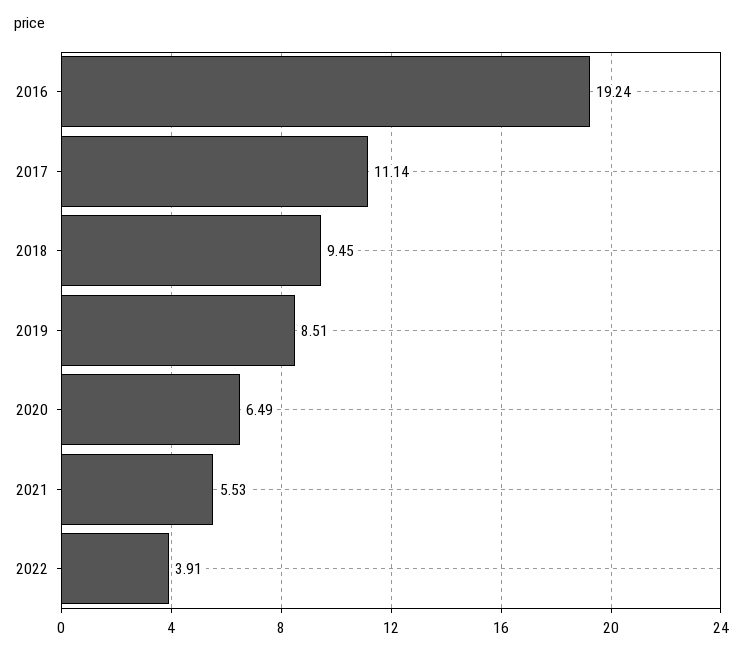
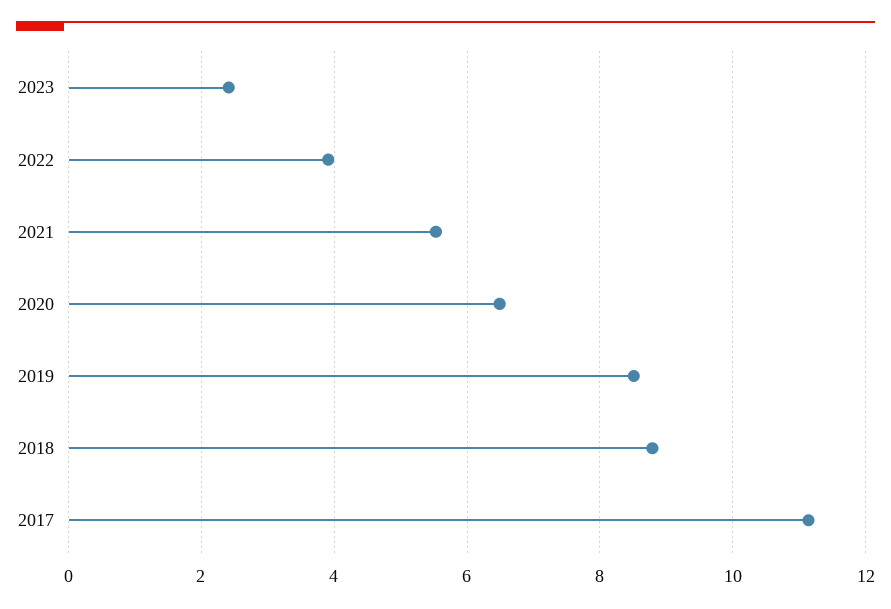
2016: 19.24 -> none
2018: 9.45 -> 8.8
2023: none -> 2.4

